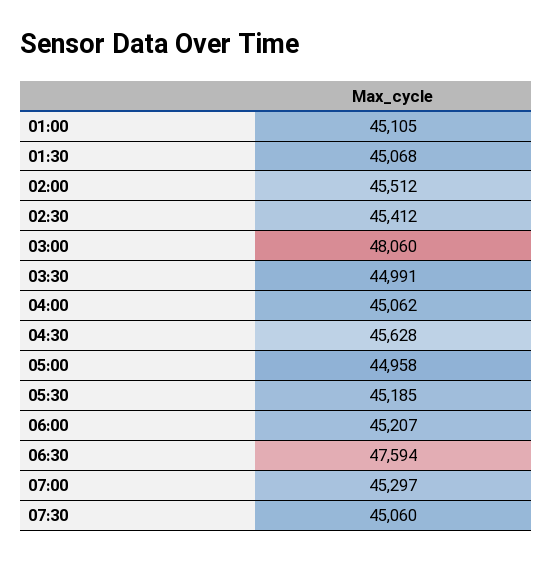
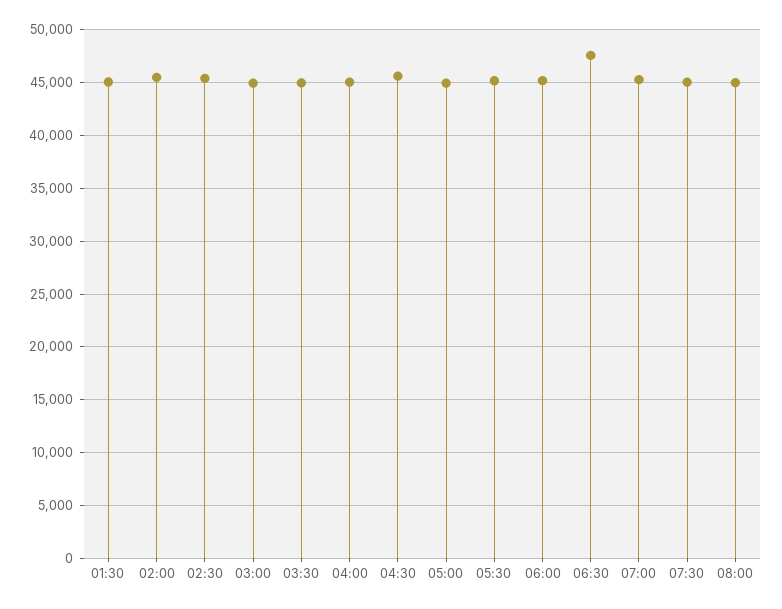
01:00: 45105 -> none
03:00: 48060 -> 45000
08:00: none -> 45000

